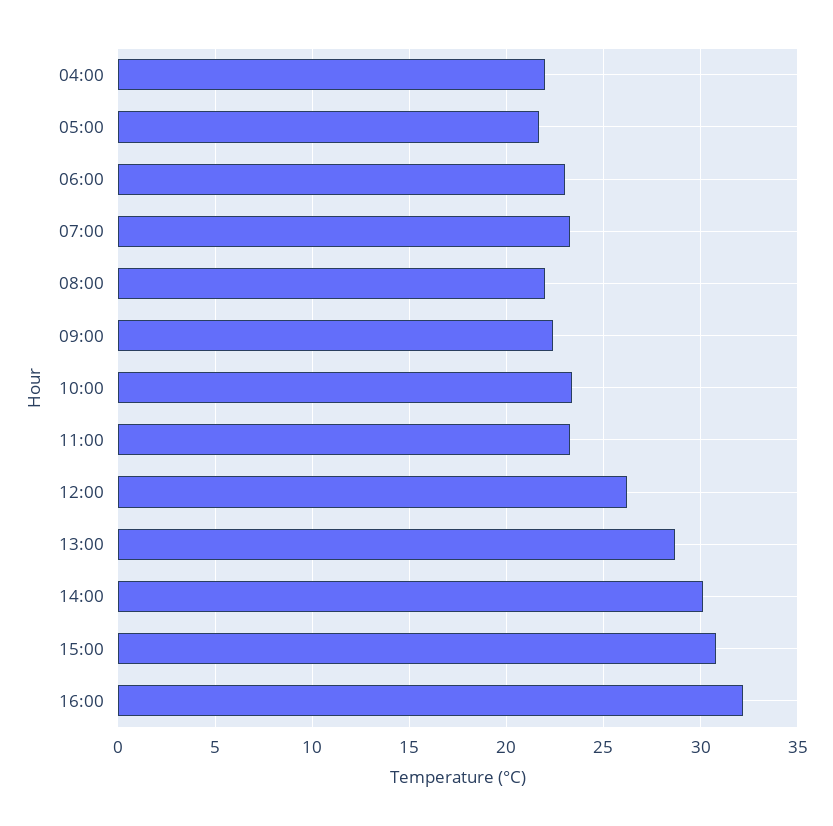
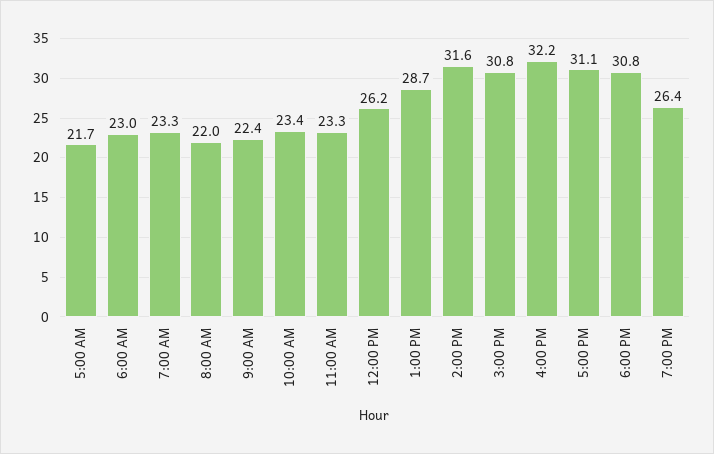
04:00: 22 -> none
14:00: 30 -> 31.6
5:00 PM: none -> 31.1
6:00 PM: none -> 30.8
7:00 PM: none -> 26.4

